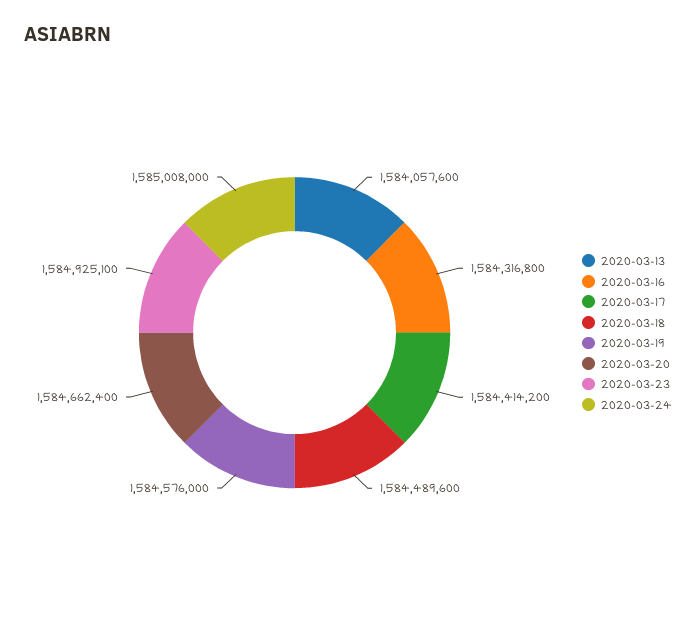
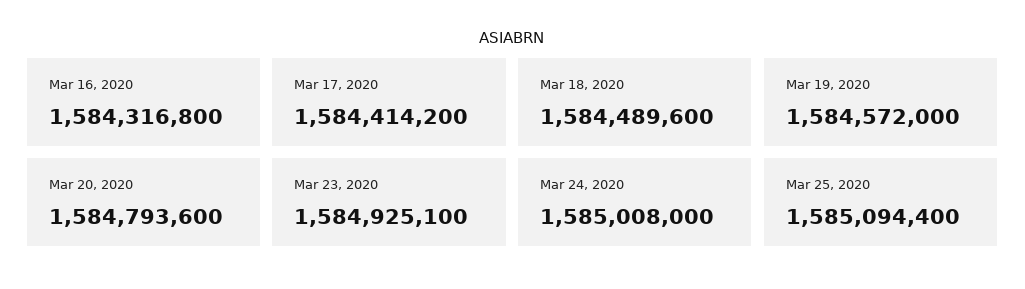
2020-03-13: 1584057600 -> none
2020-03-19: 1584576000 -> 1584572000
2020-03-20: 1584662400 -> 1584793600
Mar 25, 2020: none -> 1585094400

